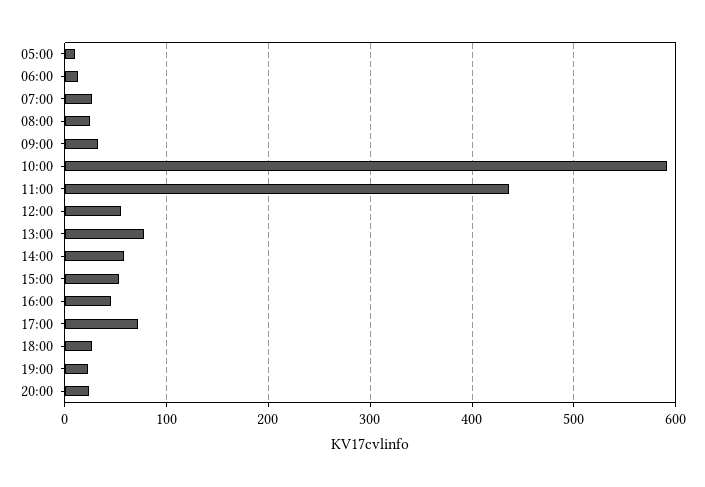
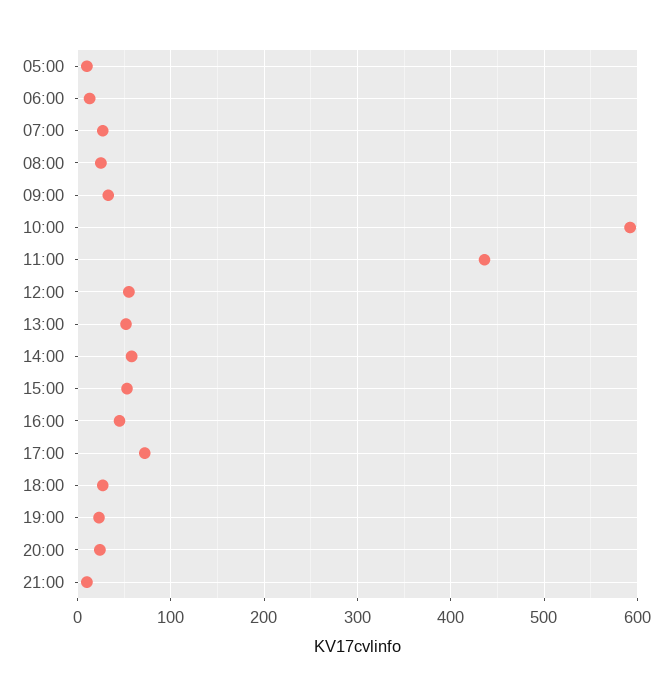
13:00: 80 -> 50
21:00: none -> 10

